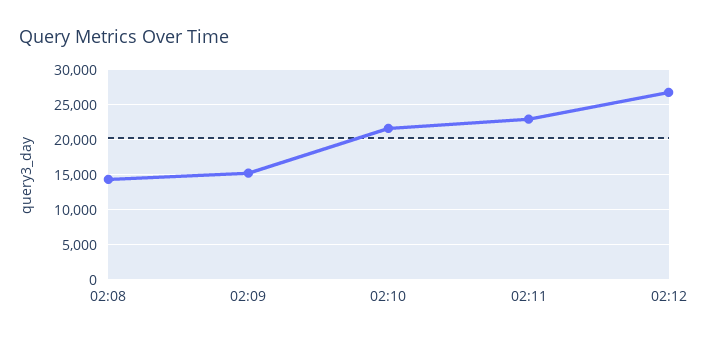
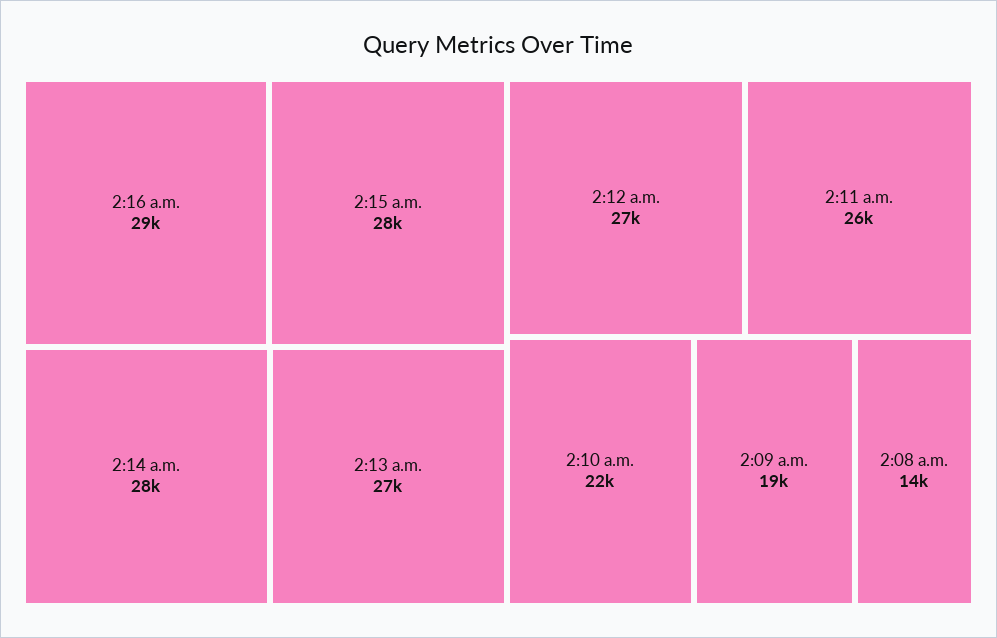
02:09: 15000 -> 19000
02:11: 23000 -> 26000
2:16 a.m.: none -> 29000
2:15 a.m.: none -> 28000
2:14 a.m.: none -> 28000
2:13 a.m.: none -> 27000

